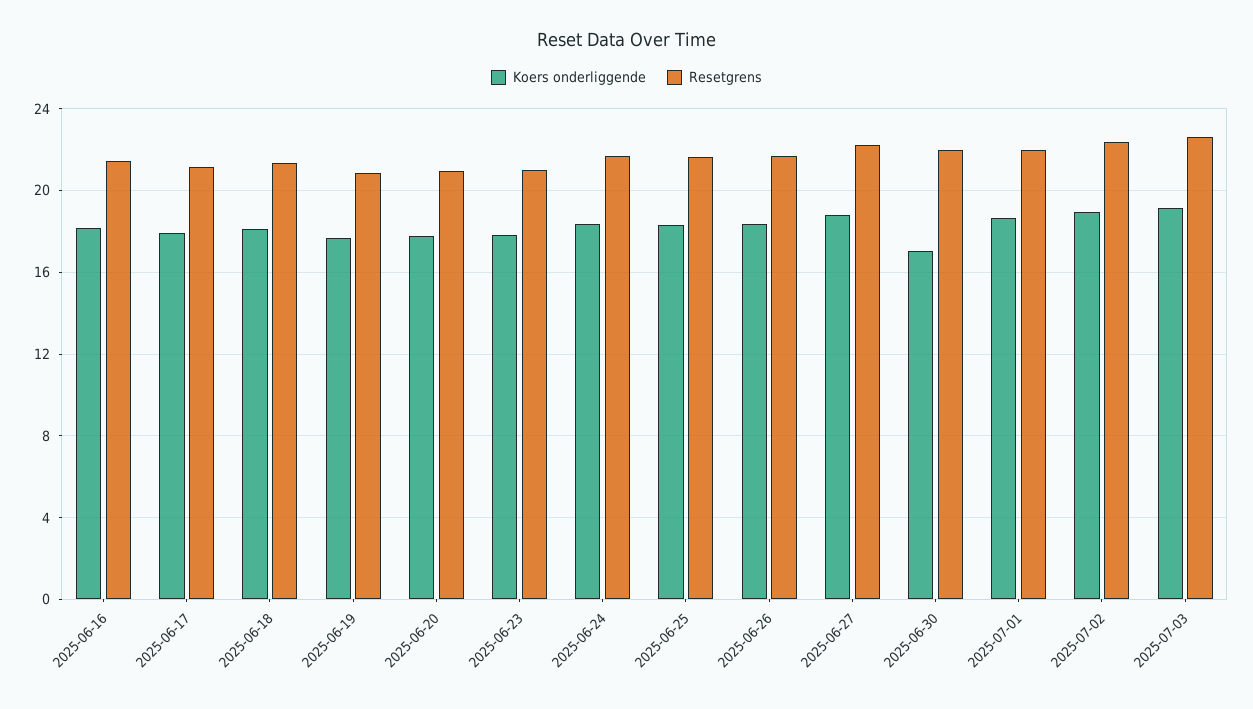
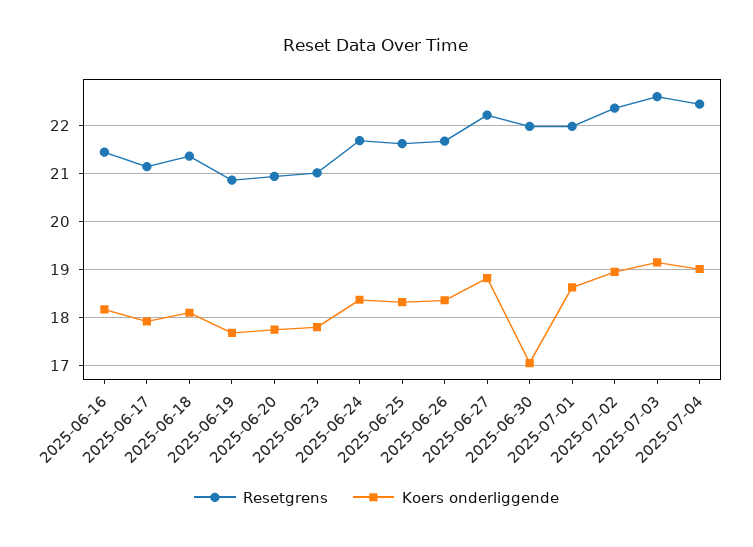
Resetgrens, 2025-07-04: none -> 22.4
Koers onderliggende, 2025-07-04: none -> 19

